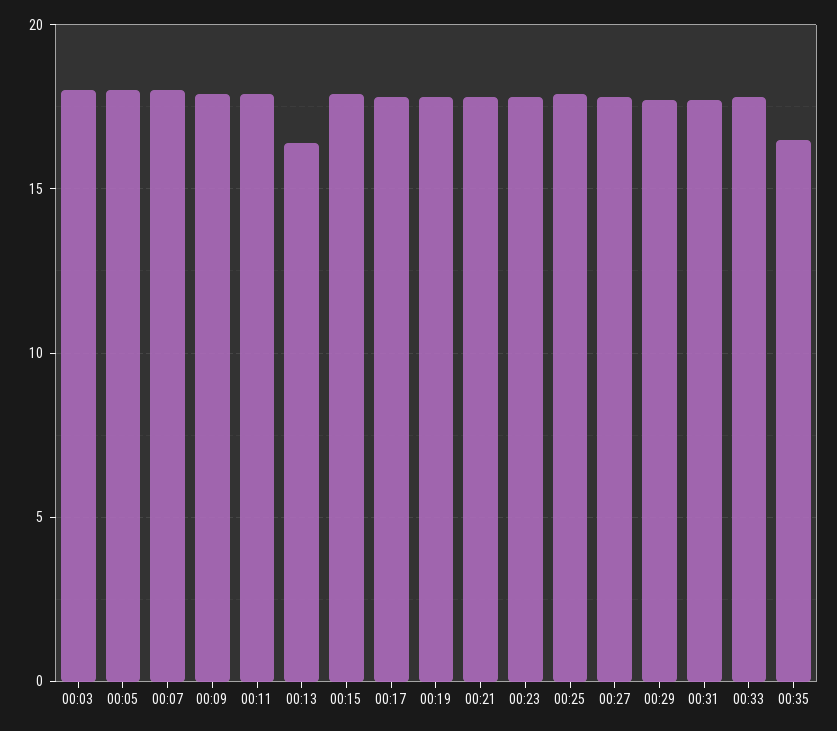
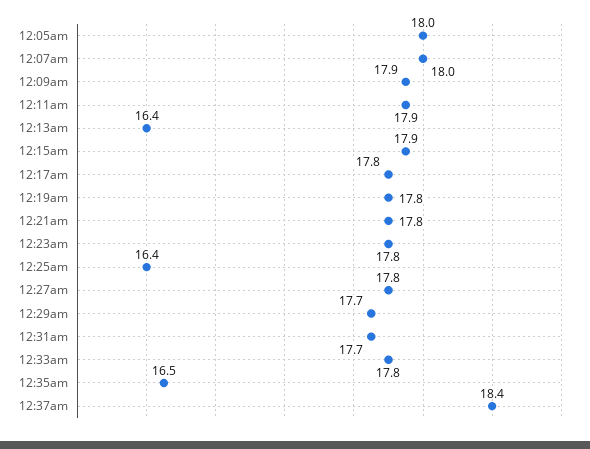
00:03: 18 -> none
00:25: 18 -> 16.4
12:37am: none -> 18.4

